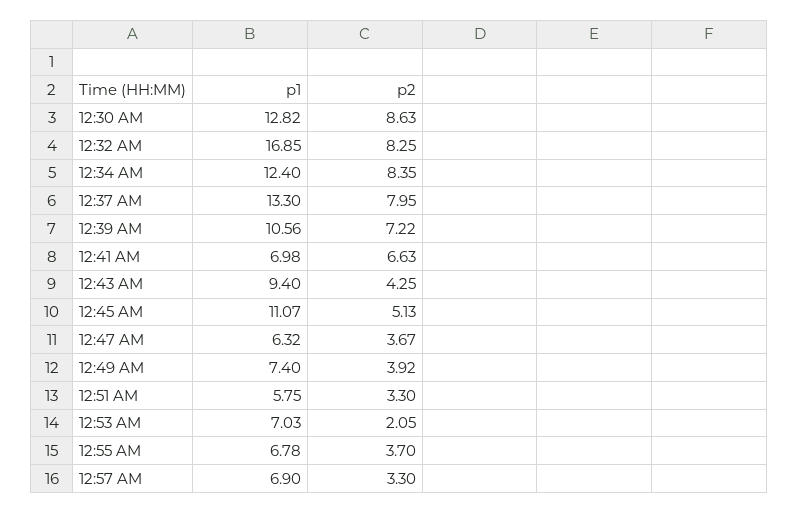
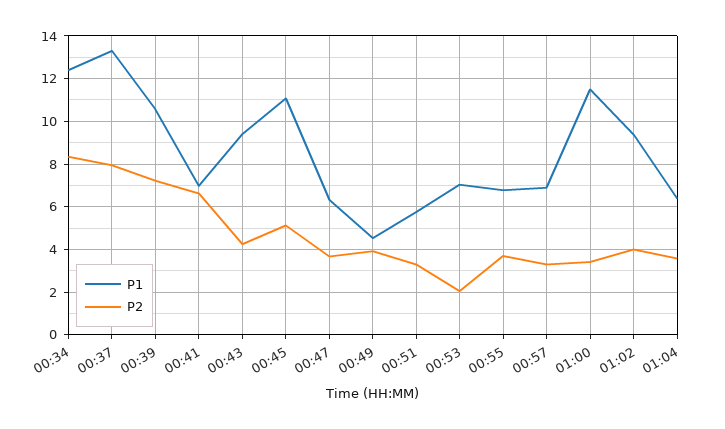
p1, 12:30 AM: 12.82 -> none
p2, 12:30 AM: 8.63 -> none
p1, 12:32 AM: 16.85 -> none
p2, 12:32 AM: 8.25 -> none
p1, 12:49 AM: 7.4 -> 4.5
p1, 01:00: none -> 11.5
p2, 01:00: none -> 3.5
p1, 01:02: none -> 9.5
p2, 01:02: none -> 4
p1, 01:04: none -> 6.5
p2, 01:04: none -> 3.5

